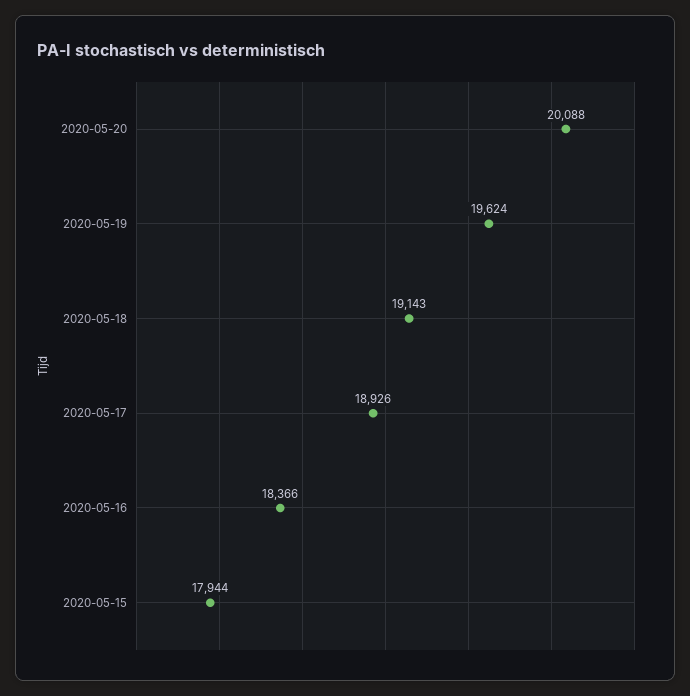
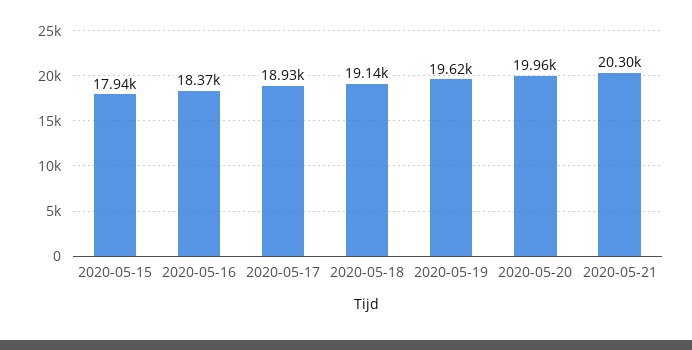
2020-05-20: 20088 -> 19960
2020-05-21: none -> 20300

